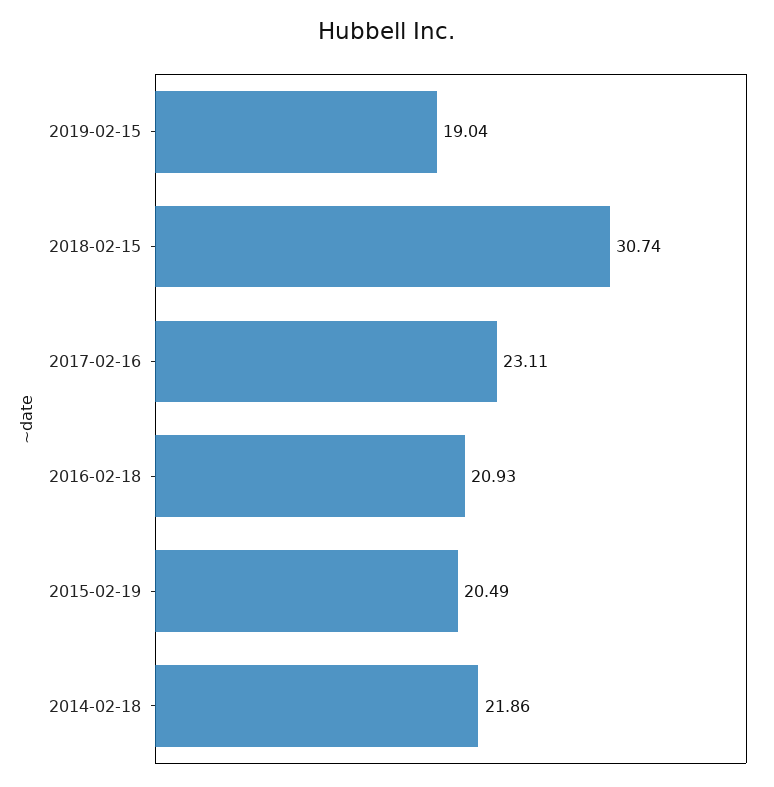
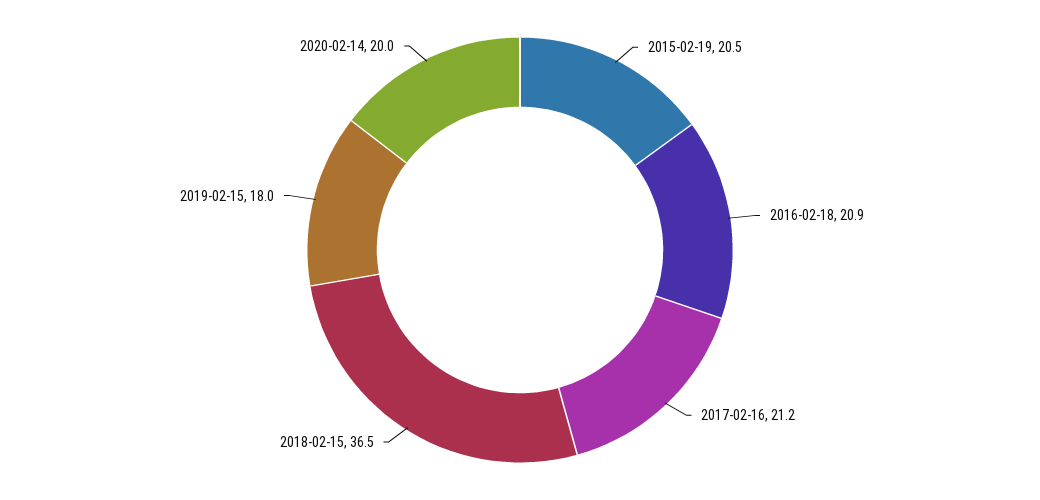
2019-02-15: 19.04 -> 18
2018-02-15: 30.74 -> 36.5
2017-02-16: 23.11 -> 21.2
2014-02-18: 21.86 -> none
2020-02-14: none -> 20

